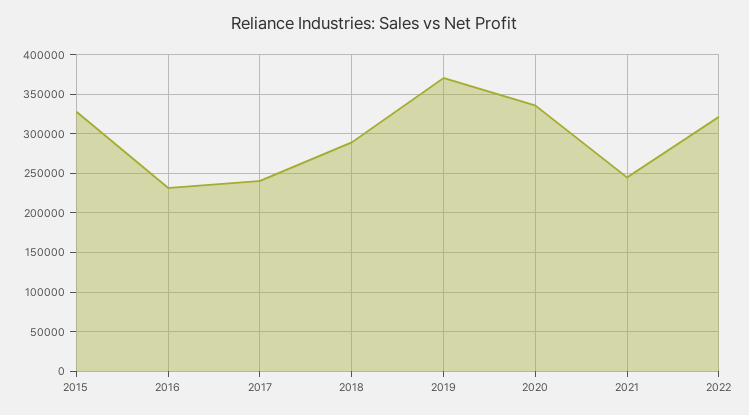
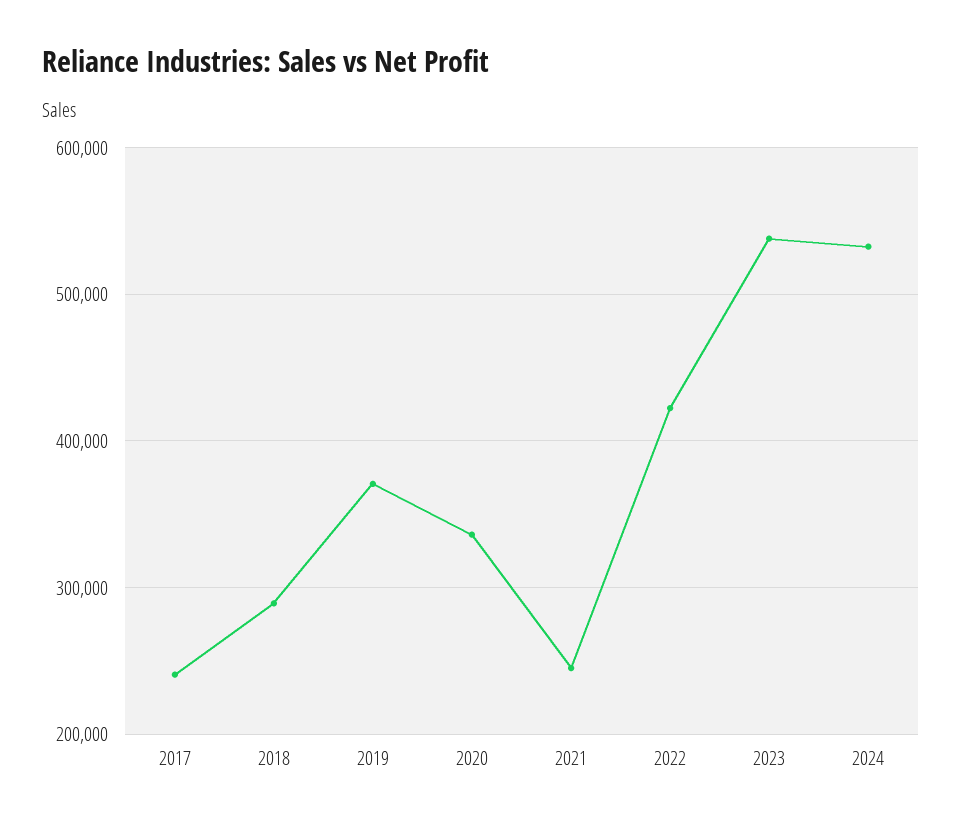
2015: 330000 -> none
2016: 230000 -> none
2022: 320000 -> 420000
2023: none -> 540000
2024: none -> 530000

